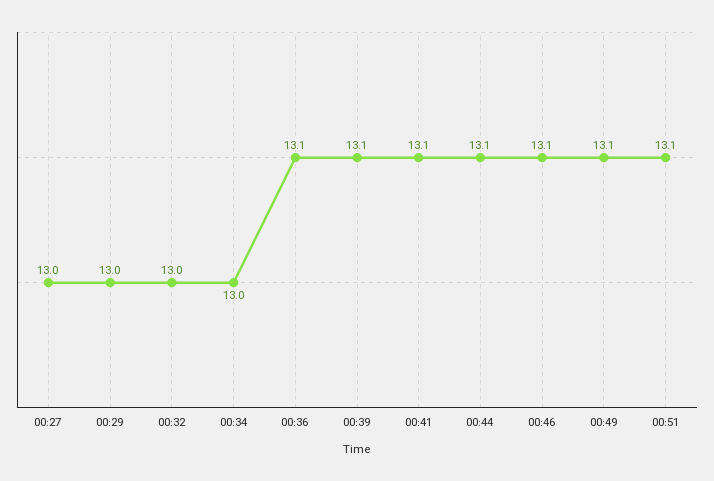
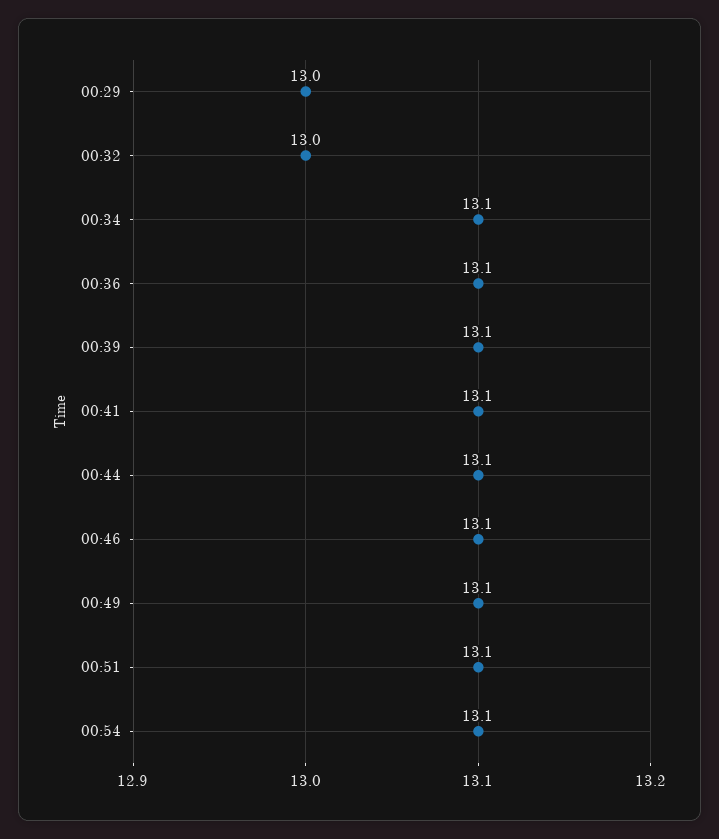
00:27: 13 -> none
00:34: 13 -> 13.1
00:54: none -> 13.1

